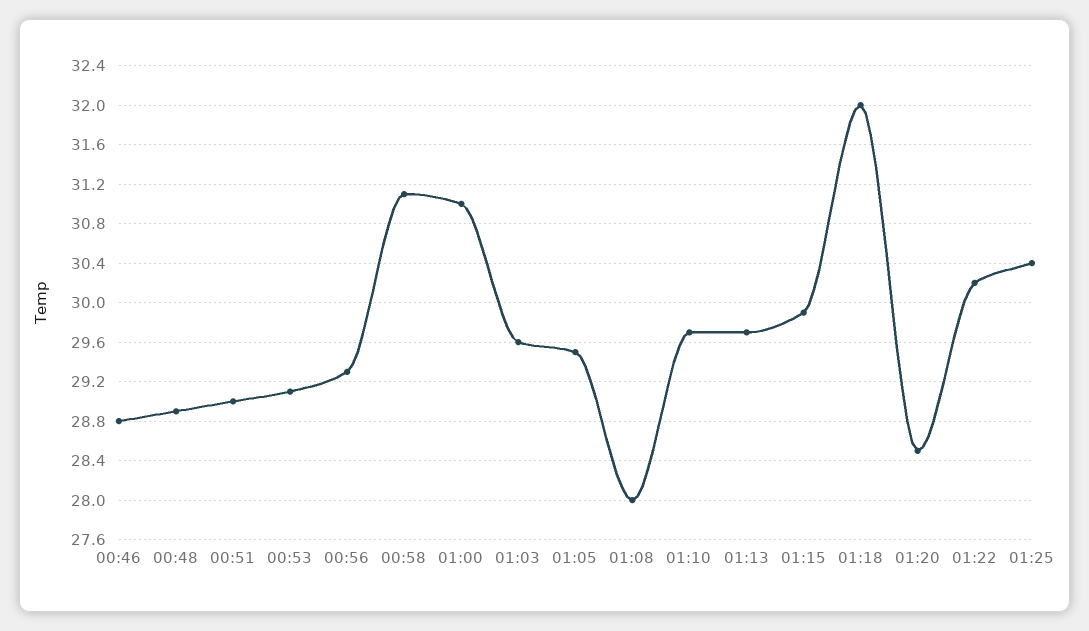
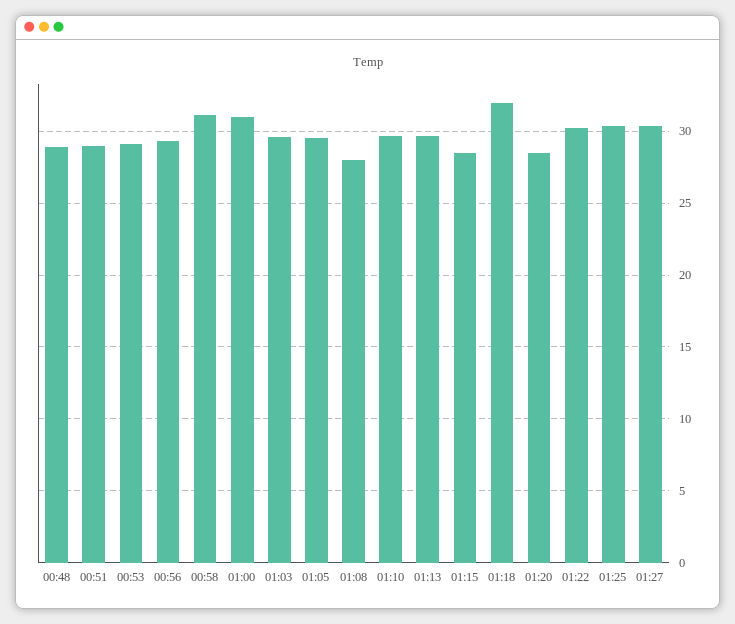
00:46: 28.8 -> none
01:15: 29.9 -> 28.5
01:27: none -> 30.5

